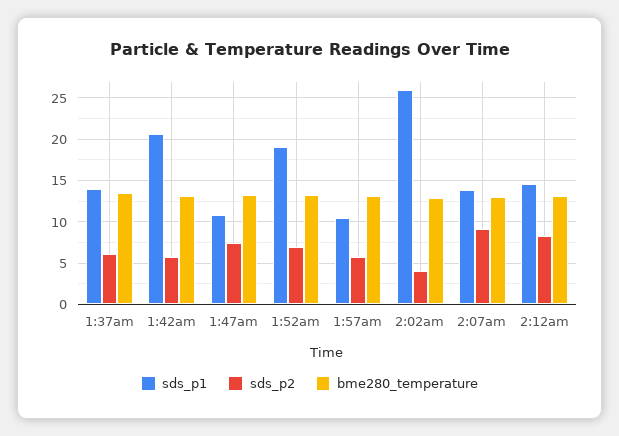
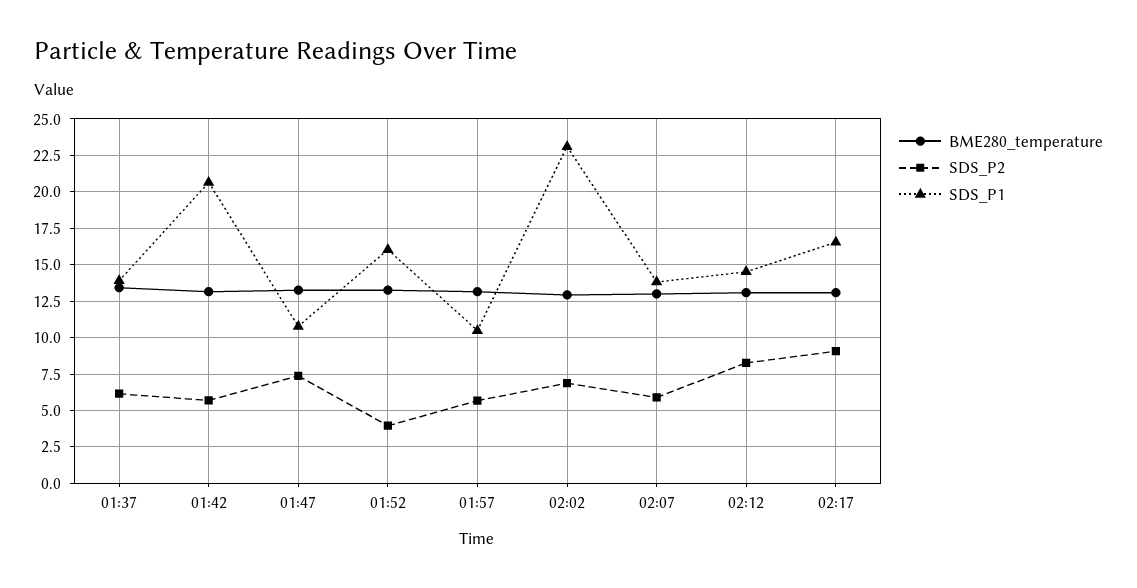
sds_p1, 1:52am: 19 -> 16
sds_p2, 1:52am: 7 -> 4
sds_p1, 2:02am: 26 -> 23
sds_p2, 2:02am: 4 -> 7
sds_p2, 2:07am: 9 -> 6
bme280_temperature, 02:17: none -> 13
sds_p2, 02:17: none -> 9
sds_p1, 02:17: none -> 16.5

